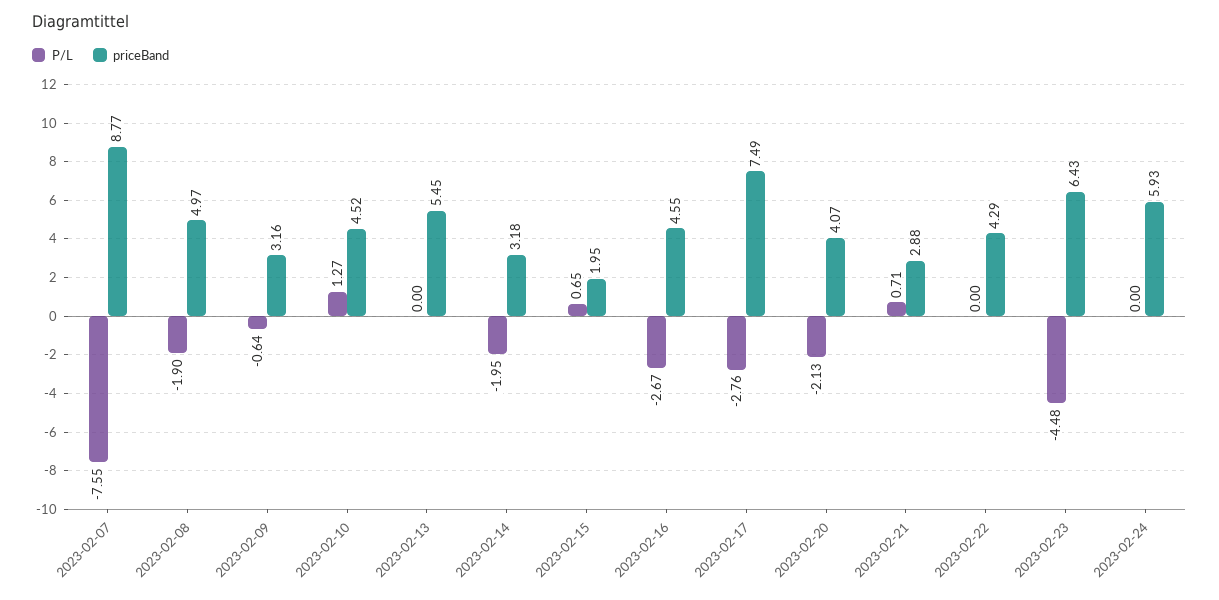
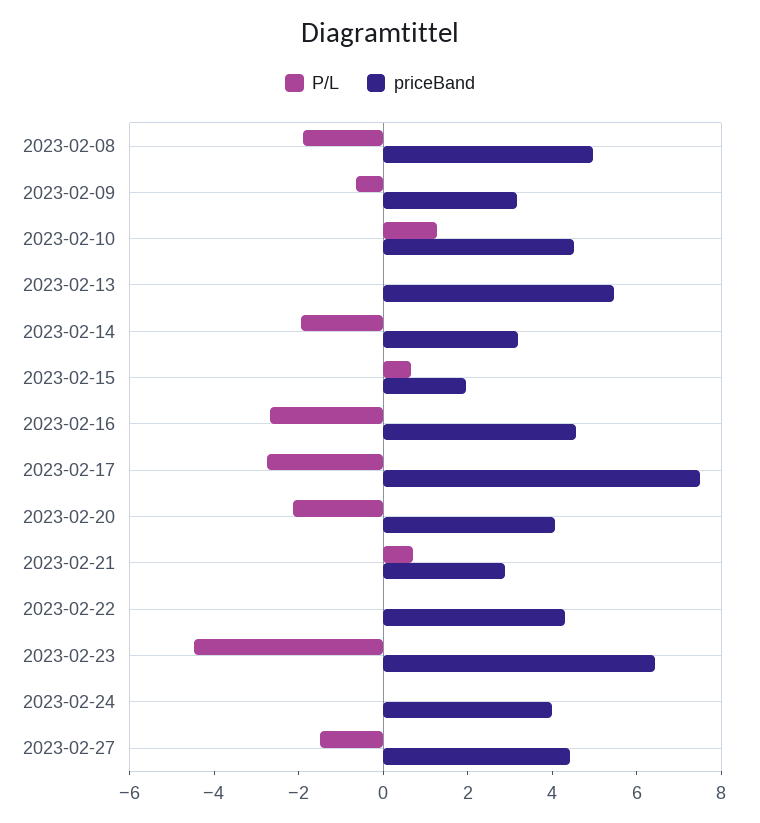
P/L, 2023-02-07: -7.55 -> none
priceBand, 2023-02-07: 8.77 -> none
priceBand, 2023-02-24: 5.93 -> 4
P/L, 2023-02-27: none -> -1.5
priceBand, 2023-02-27: none -> 4.5

